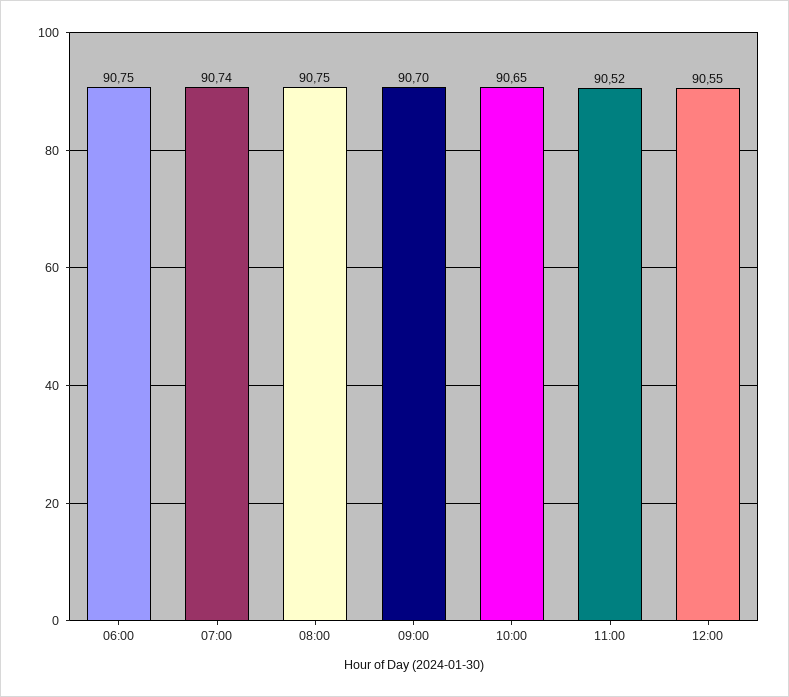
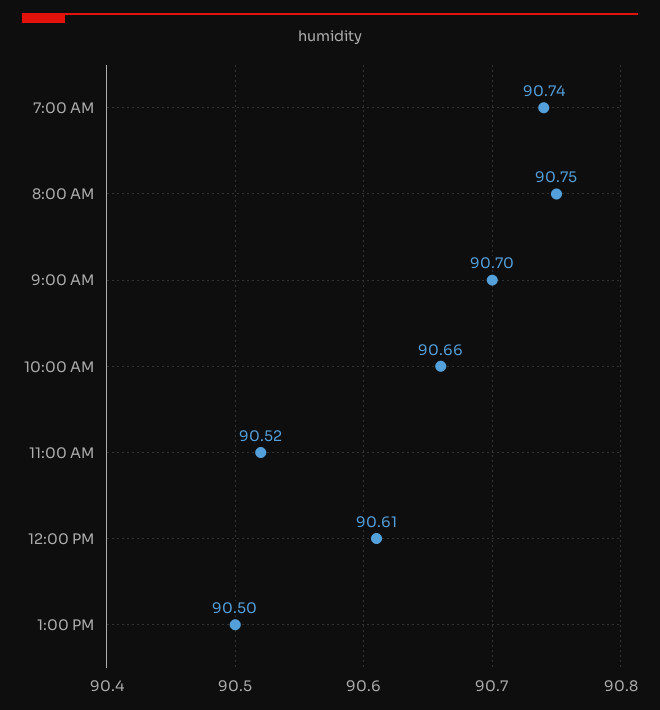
06:00: 90.75 -> none
10:00: 90.65 -> 90.66
12:00: 90.55 -> 90.61
1:00 PM: none -> 90.5

